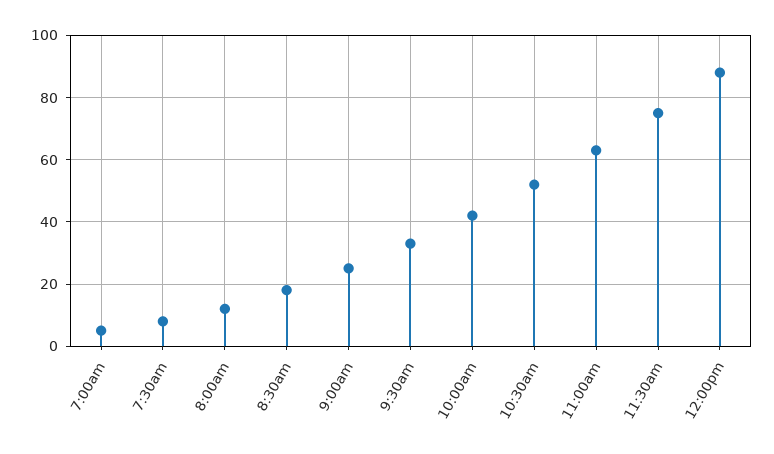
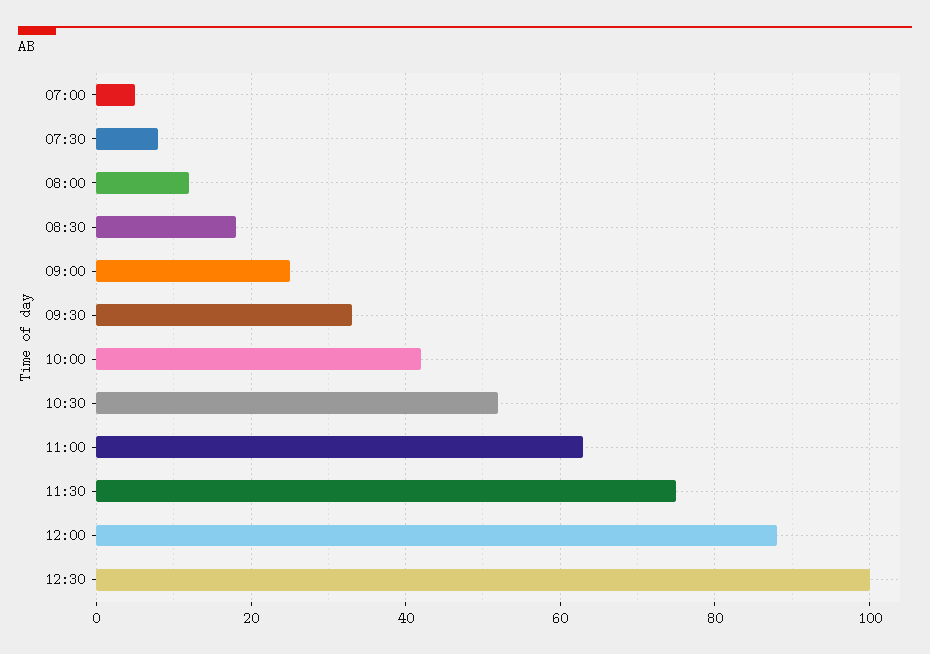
12:30: none -> 100

